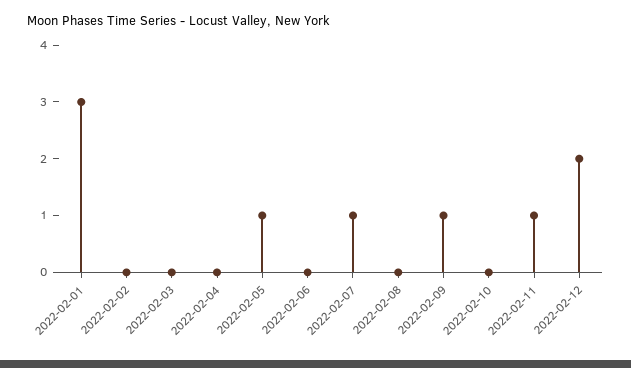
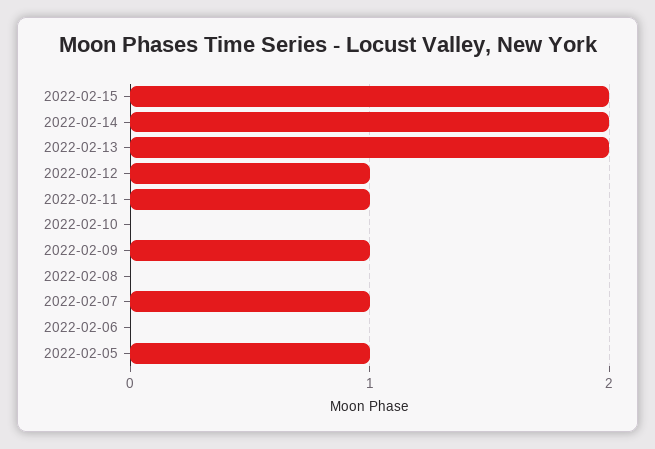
2022-02-01: 3 -> none
2022-02-02: 0 -> none
2022-02-03: 0 -> none
2022-02-04: 0 -> none
2022-02-12: 2 -> 1
2022-02-15: none -> 2
2022-02-14: none -> 2
2022-02-13: none -> 2

